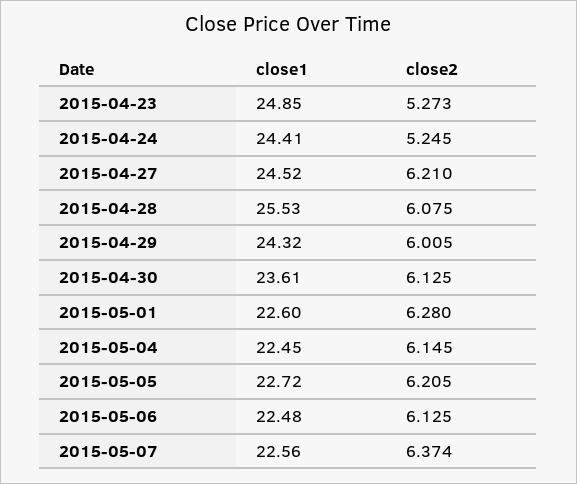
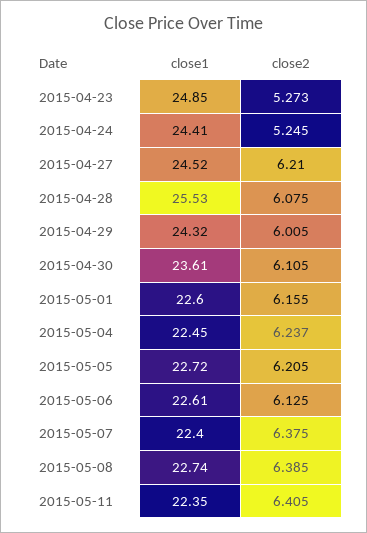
close2, 2015-04-30: 6.125 -> 6.105
close2, 2015-05-01: 6.28 -> 6.155
close2, 2015-05-04: 6.145 -> 6.237
close1, 2015-05-06: 22.48 -> 22.61
close1, 2015-05-07: 22.56 -> 22.4
close2, 2015-05-07: 6.374 -> 6.375
close1, 2015-05-08: none -> 22.74
close2, 2015-05-08: none -> 6.385
close1, 2015-05-11: none -> 22.35
close2, 2015-05-11: none -> 6.405

